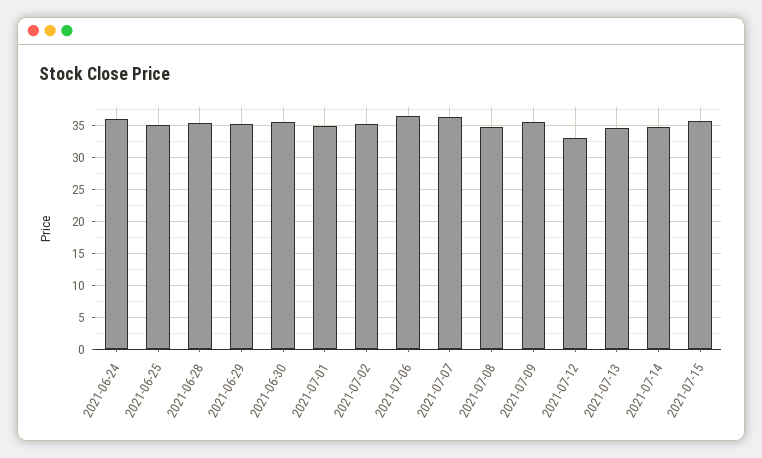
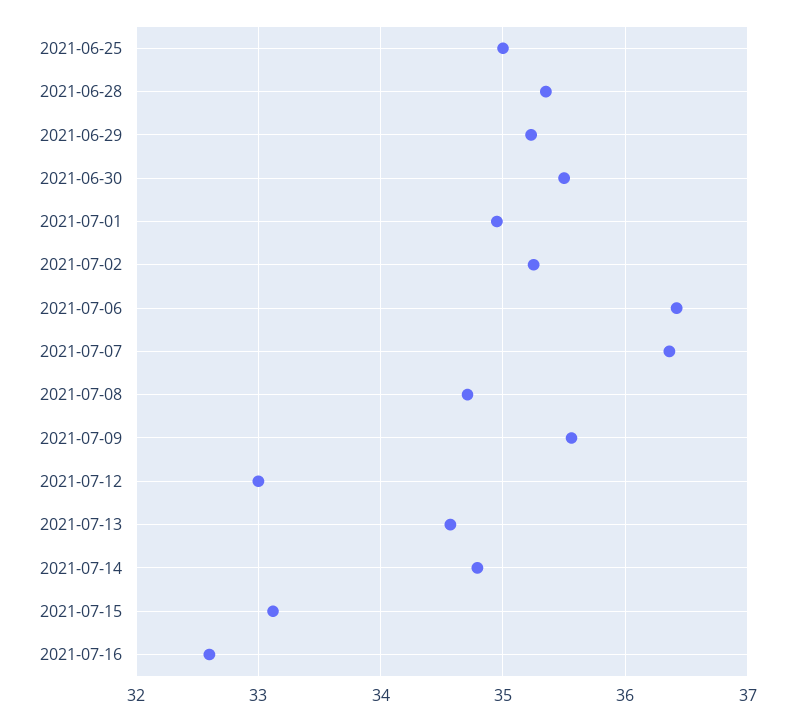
2021-06-24: 36 -> none
2021-07-15: 36 -> 33.1
2021-07-16: none -> 32.6

